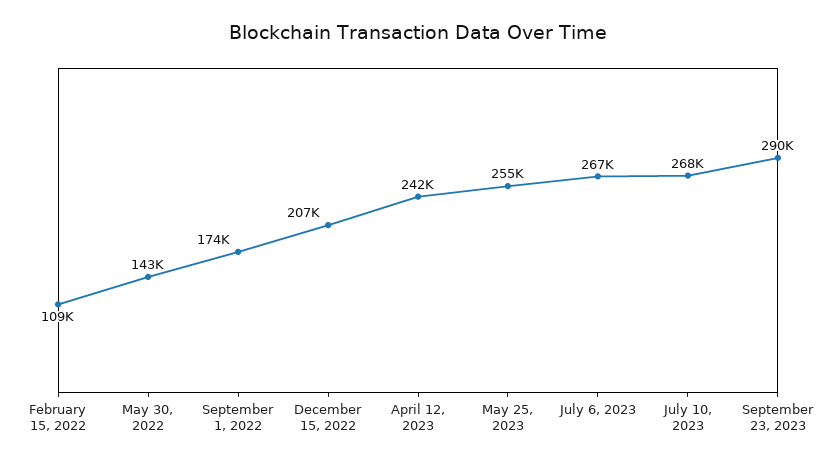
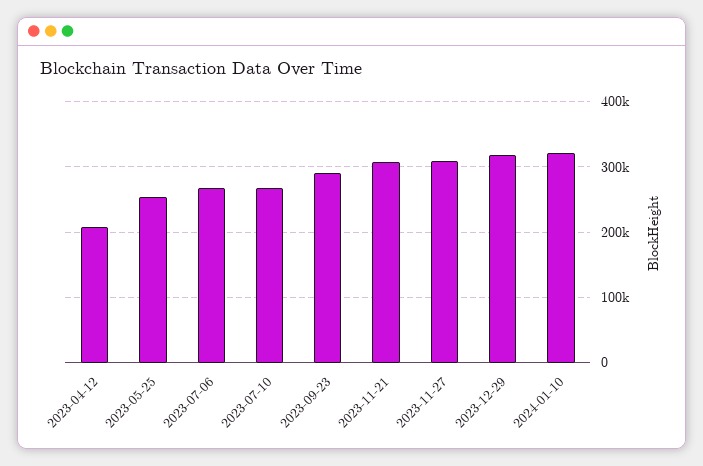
February 15, 2022: 109000 -> none
May 30, 2022: 143000 -> none
September 1, 2022: 174000 -> none
December 15, 2022: 207000 -> none
April 12, 2023: 242000 -> 210000
2023-11-21: none -> 310000
2023-11-27: none -> 310000
2023-12-29: none -> 320000
2024-01-10: none -> 320000

